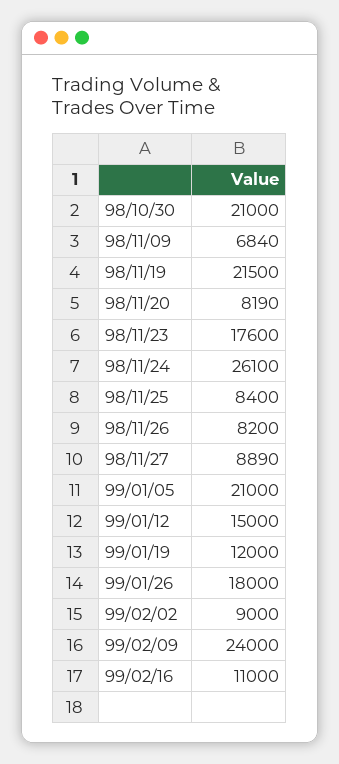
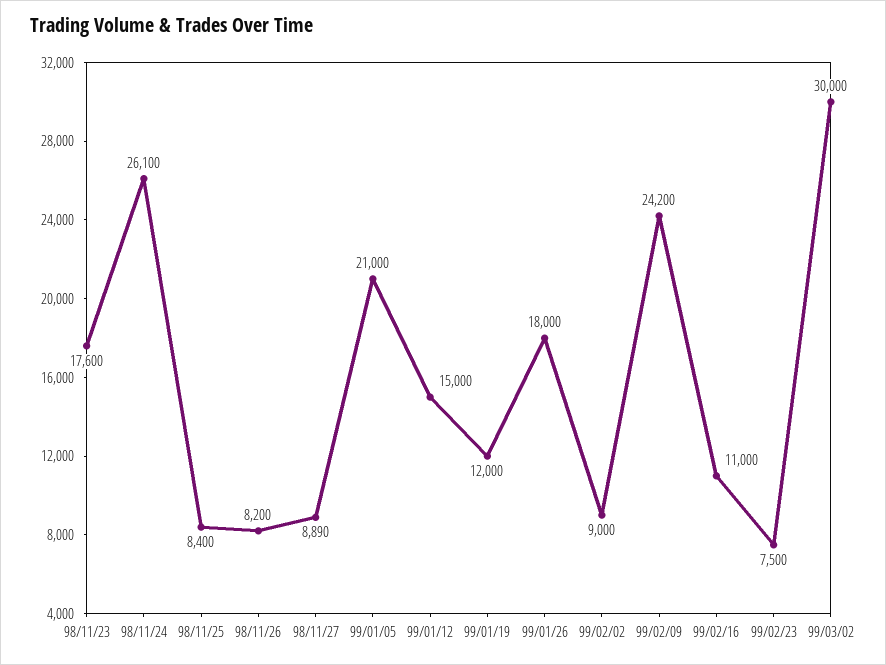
98/10/30: 21000 -> none
98/11/09: 6840 -> none
98/11/19: 21500 -> none
98/11/20: 8190 -> none
99/02/09: 24000 -> 24200
99/02/23: none -> 7500
99/03/02: none -> 30000

